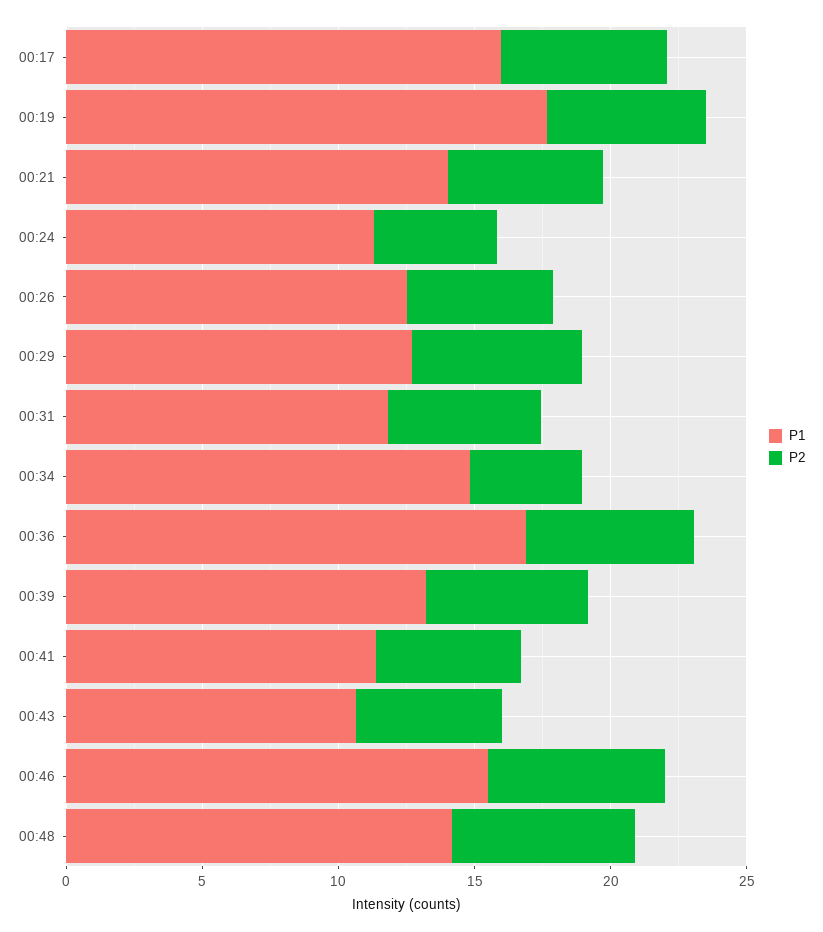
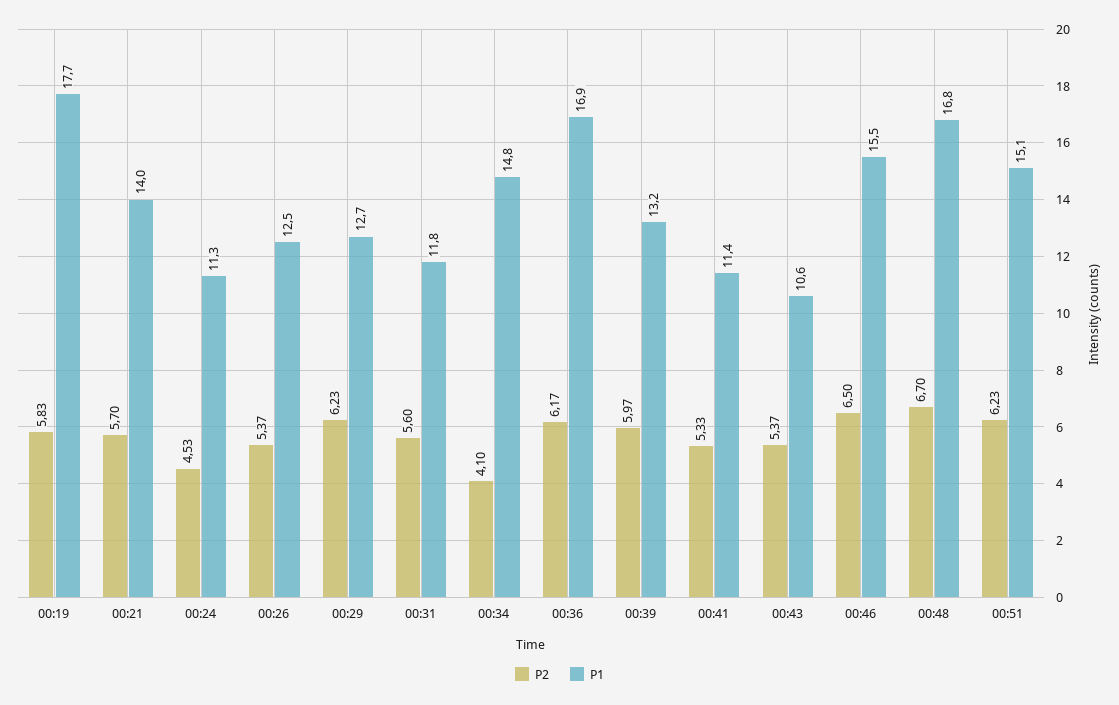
P1, 00:17: 16 -> none
P2, 00:17: 6 -> none
P1, 00:48: 14 -> 16.8
P2, 00:51: none -> 6.23
P1, 00:51: none -> 15.1

